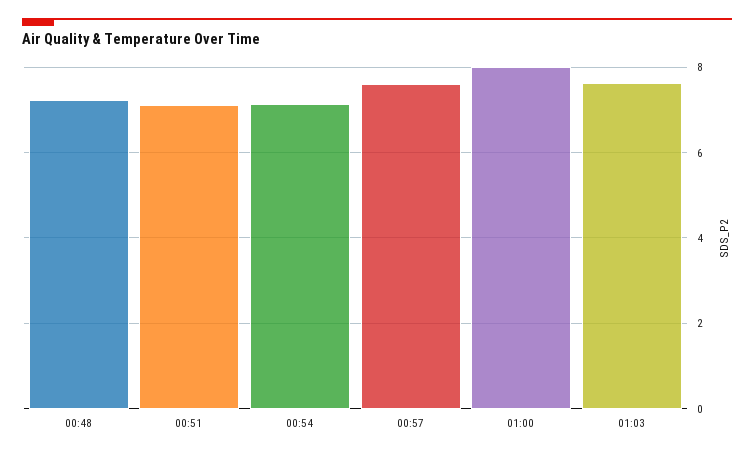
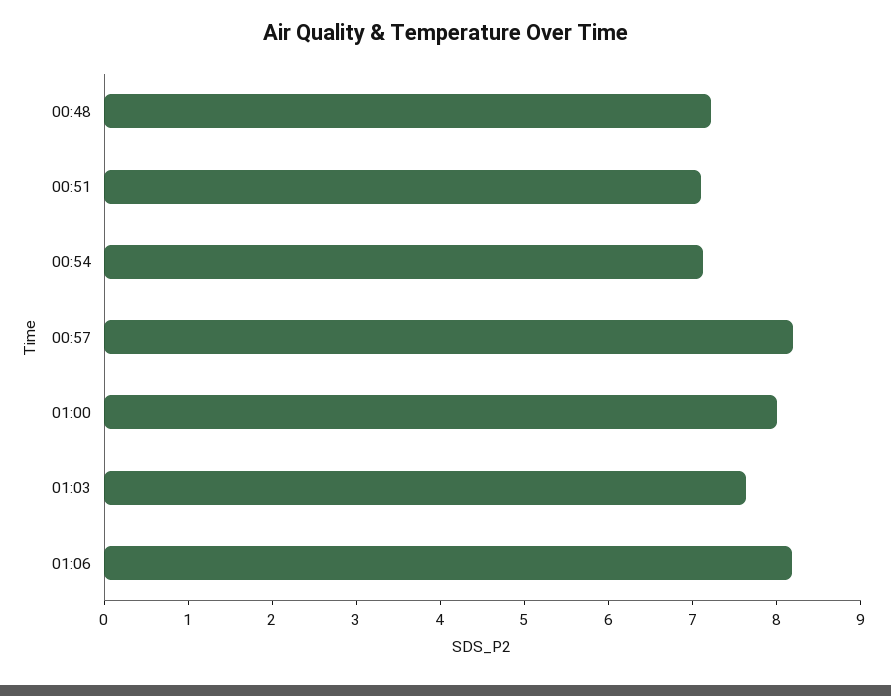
00:57: 7.6 -> 8.2
01:06: none -> 8.2

